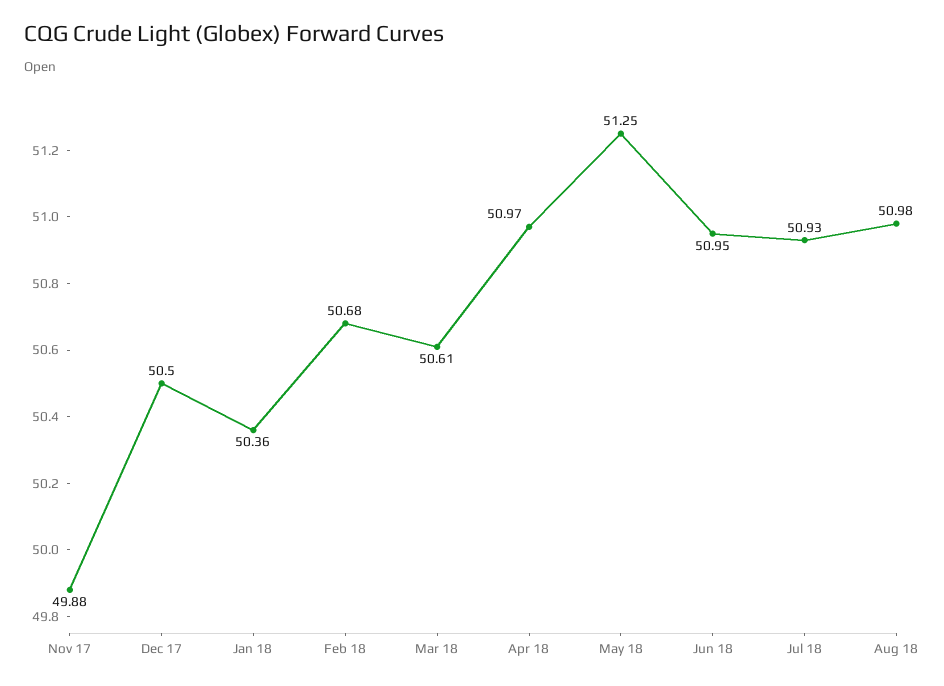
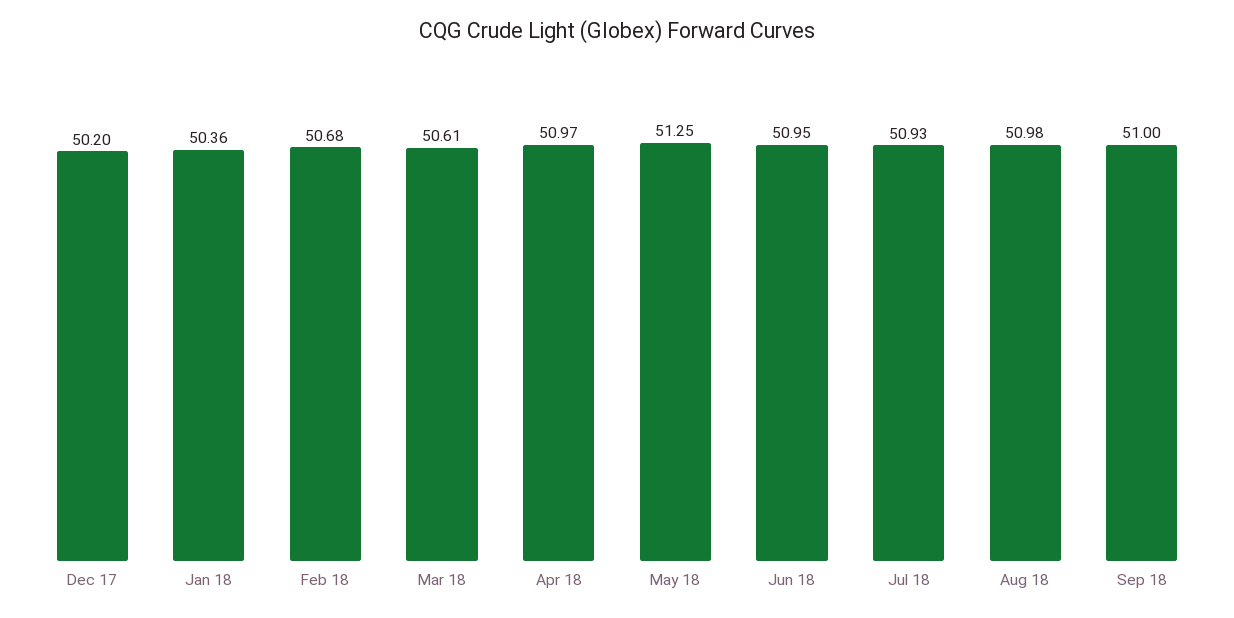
Nov 17: 49.88 -> none
Dec 17: 50.5 -> 50.2
Sep 18: none -> 51

